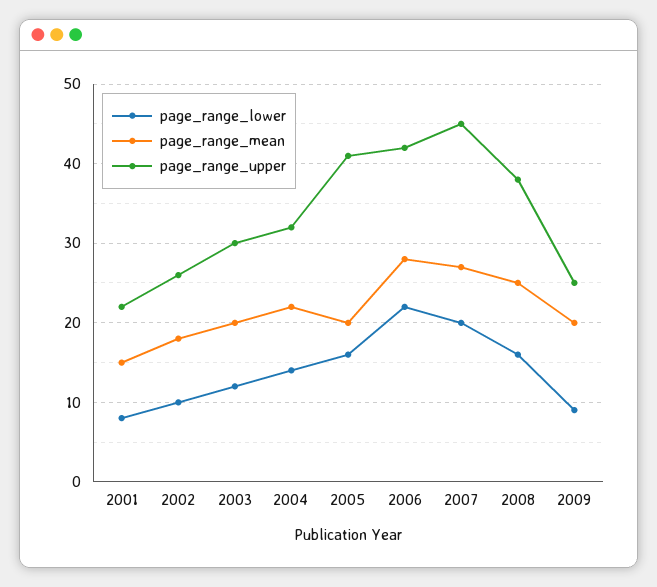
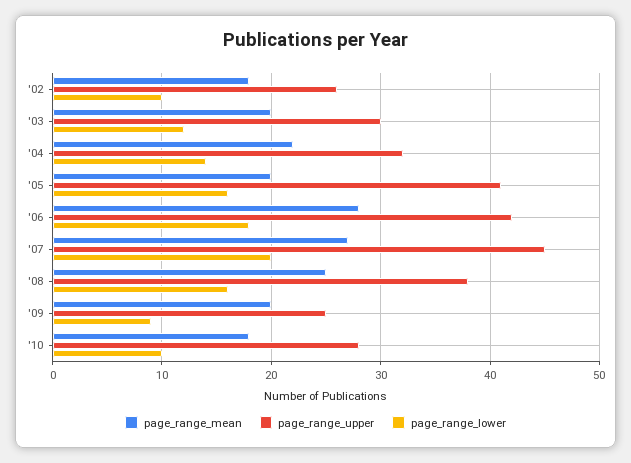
page_range_lower, 2001: 8 -> none
page_range_mean, 2001: 15 -> none
page_range_upper, 2001: 22 -> none
page_range_lower, 2006: 22 -> 18
page_range_mean, '10: none -> 18
page_range_upper, '10: none -> 28
page_range_lower, '10: none -> 10

